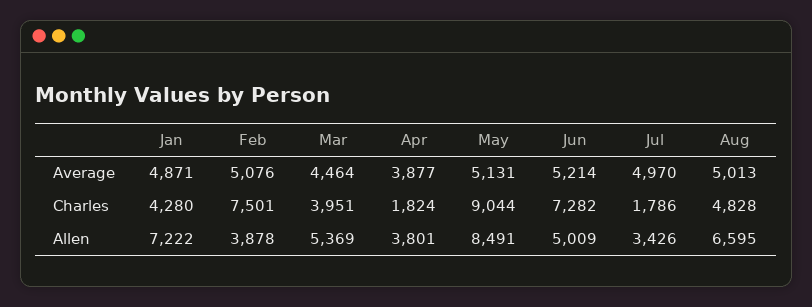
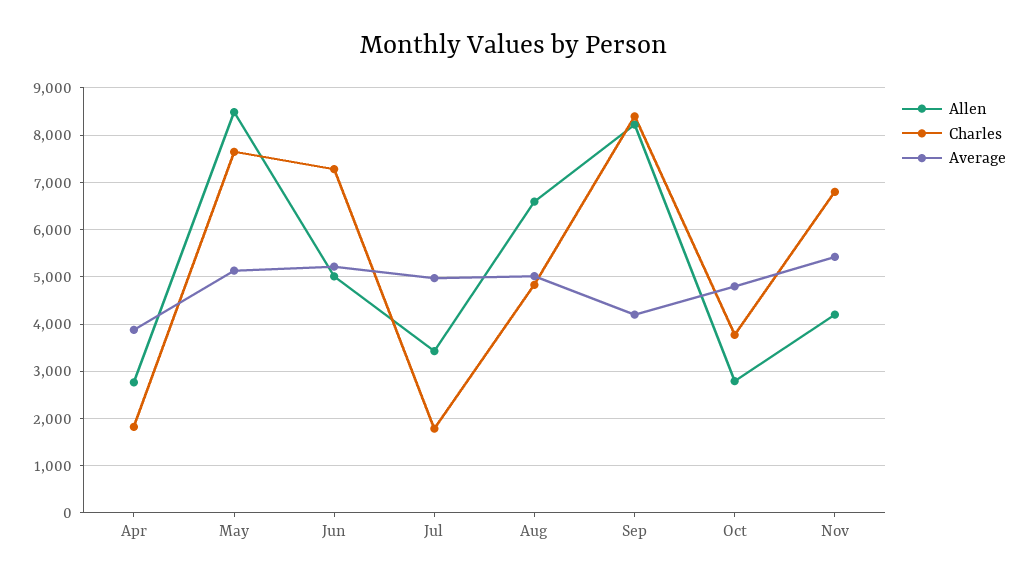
Average, Jan: 4871 -> none
Average, Feb: 5076 -> none
Average, Mar: 4464 -> none
Charles, Jan: 4280 -> none
Charles, Feb: 7501 -> none
Charles, Mar: 3951 -> none
Charles, May: 9044 -> 7600
Allen, Jan: 7222 -> none
Allen, Feb: 3878 -> none
Allen, Mar: 5369 -> none
Allen, Apr: 3801 -> 2800
Allen, Sep: none -> 8200
Charles, Sep: none -> 8400
Average, Sep: none -> 4200
Allen, Oct: none -> 2800
Charles, Oct: none -> 3800
Average, Oct: none -> 4800
Allen, Nov: none -> 4200
Charles, Nov: none -> 6800
Average, Nov: none -> 5400

